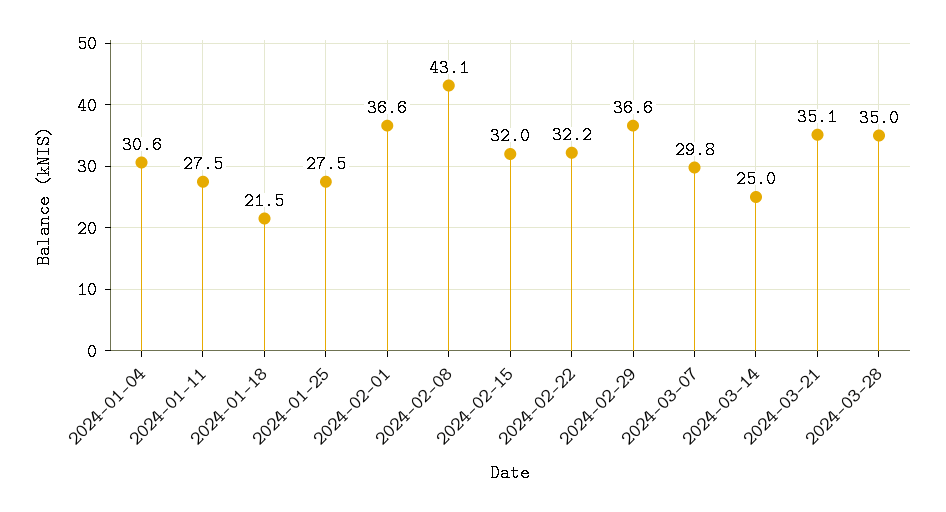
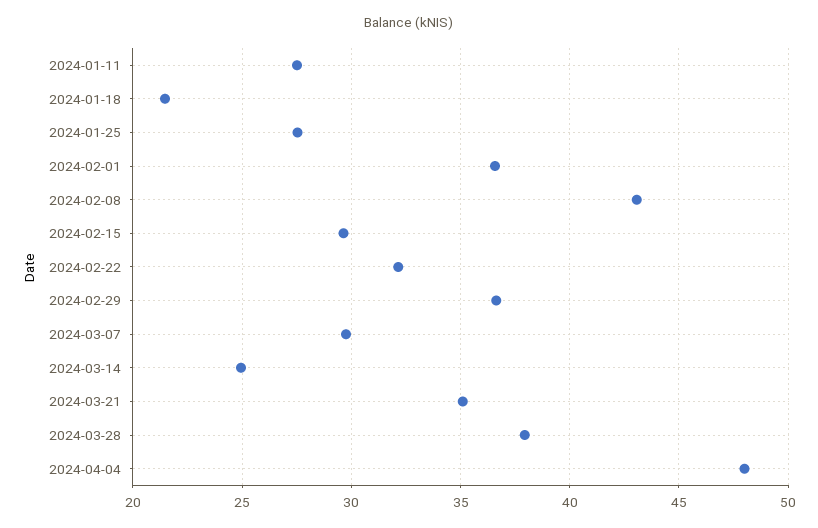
2024-01-04: 30.6 -> none
2024-02-15: 32 -> 29.5
2024-03-28: 35 -> 38
2024-04-04: none -> 48

